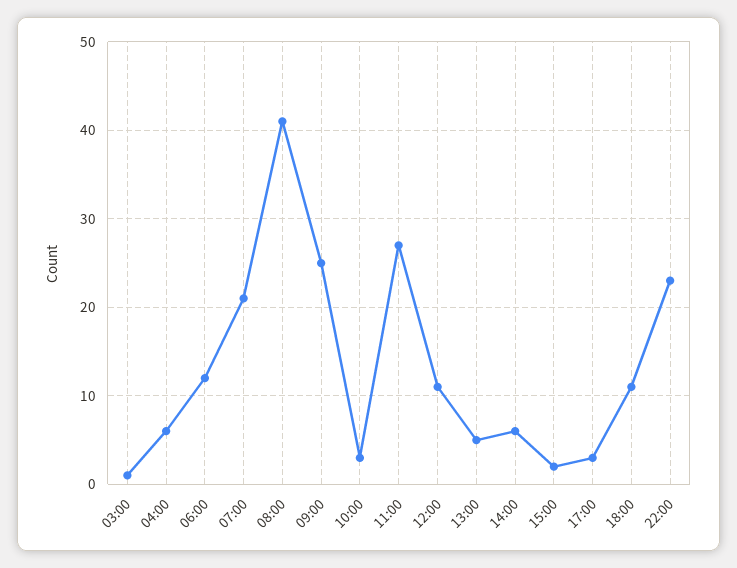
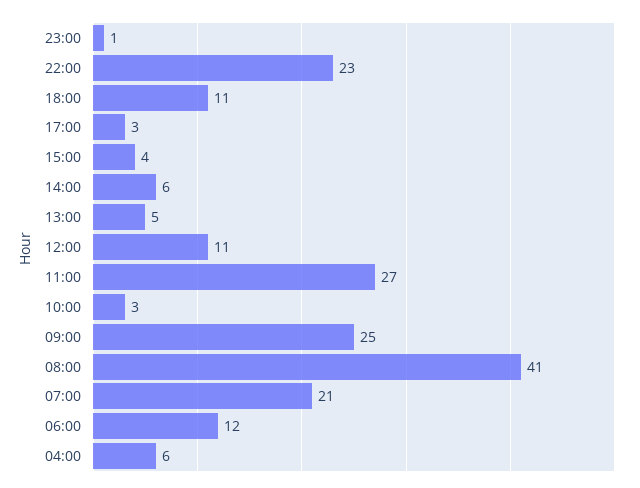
03:00: 1 -> none
15:00: 2 -> 4
23:00: none -> 1

